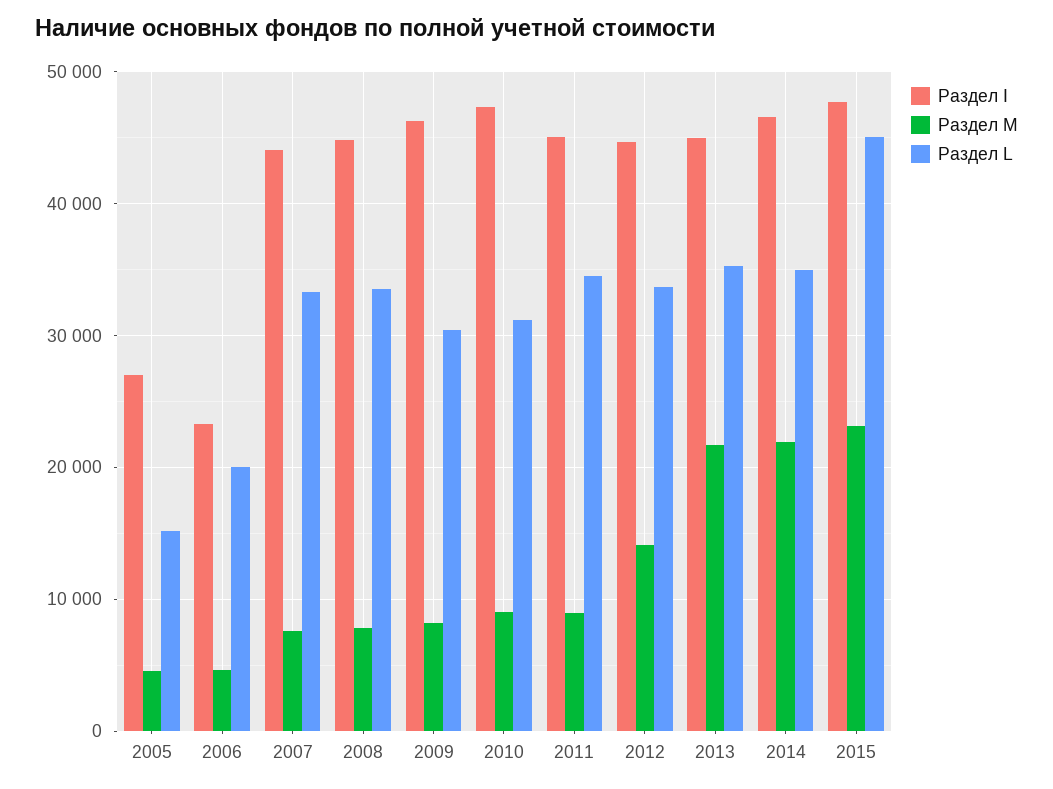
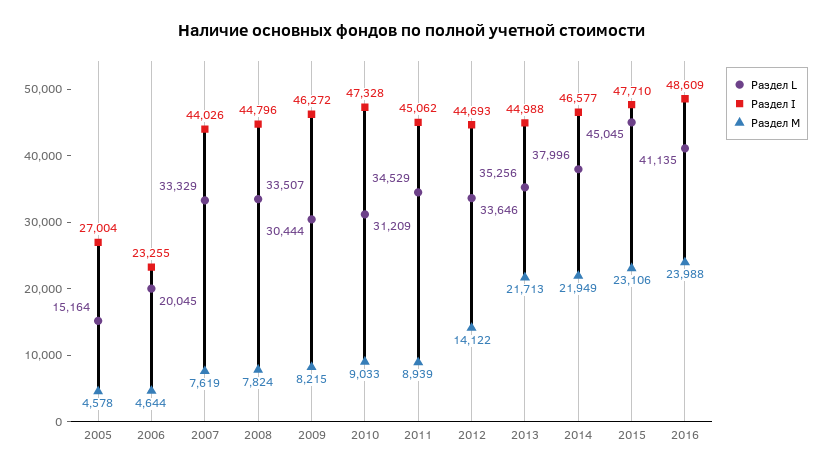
Раздел L, 2014: 35000 -> 37996
Раздел L, 2016: none -> 41135
Раздел I, 2016: none -> 48609
Раздел M, 2016: none -> 23988

